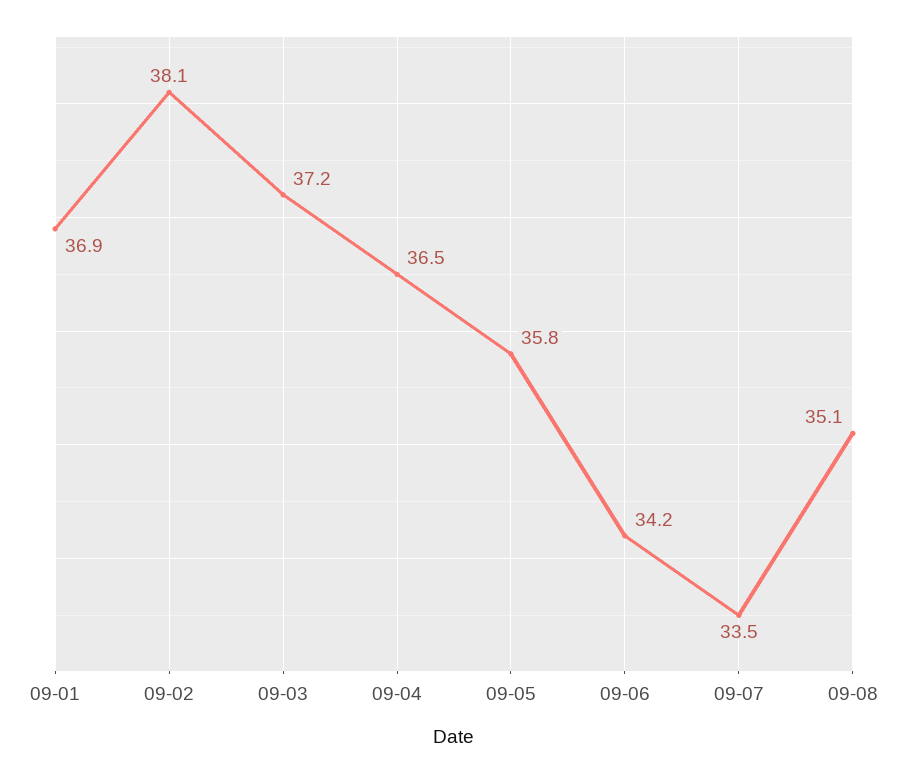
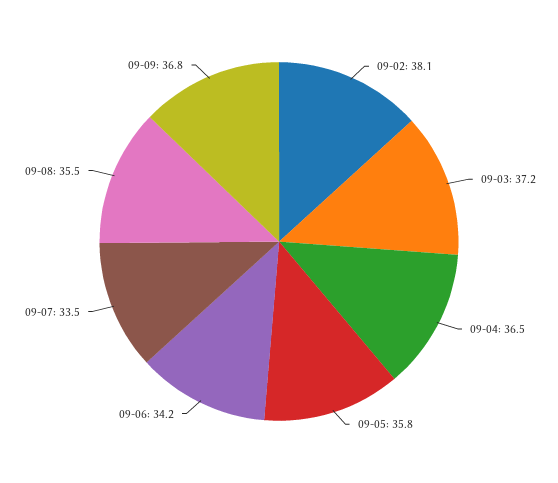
09-01: 36.9 -> none
09-08: 35.1 -> 35.5
09-09: none -> 36.8

